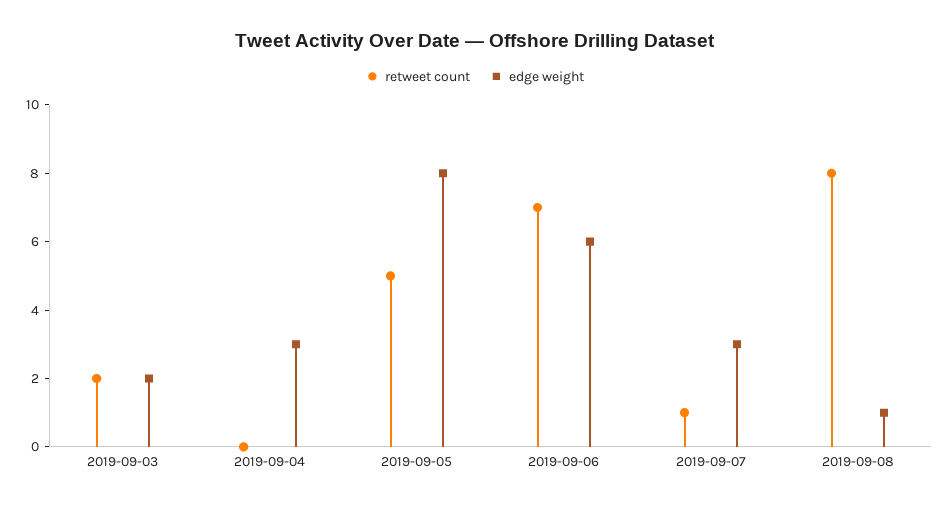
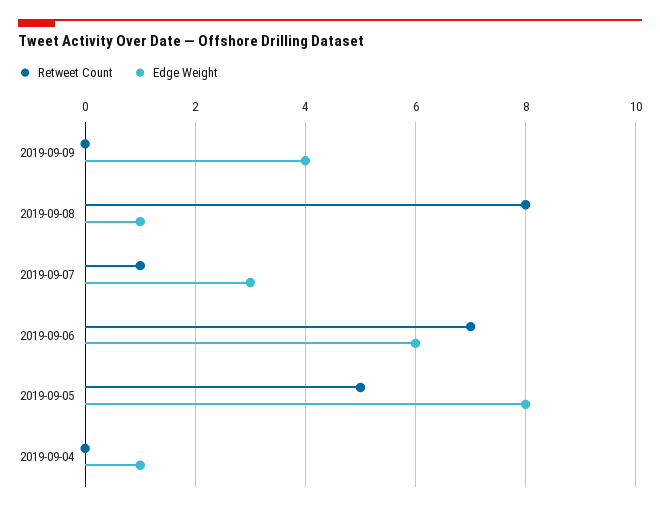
retweet count, 2019-09-03: 2 -> none
edge weight, 2019-09-03: 2 -> none
edge weight, 2019-09-04: 3 -> 1
retweet count, 2019-09-09: none -> 0
edge weight, 2019-09-09: none -> 4

